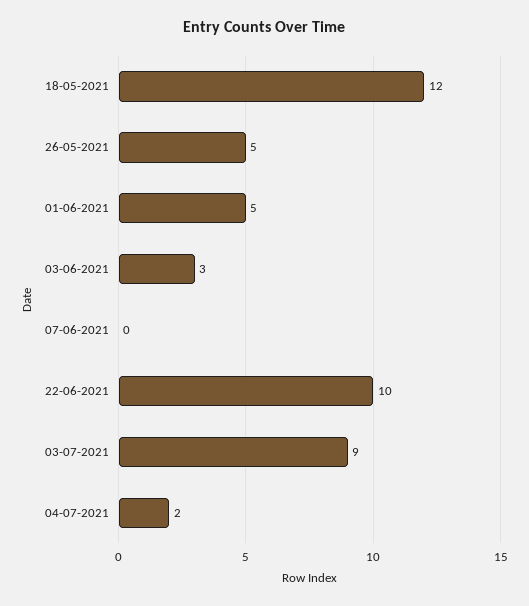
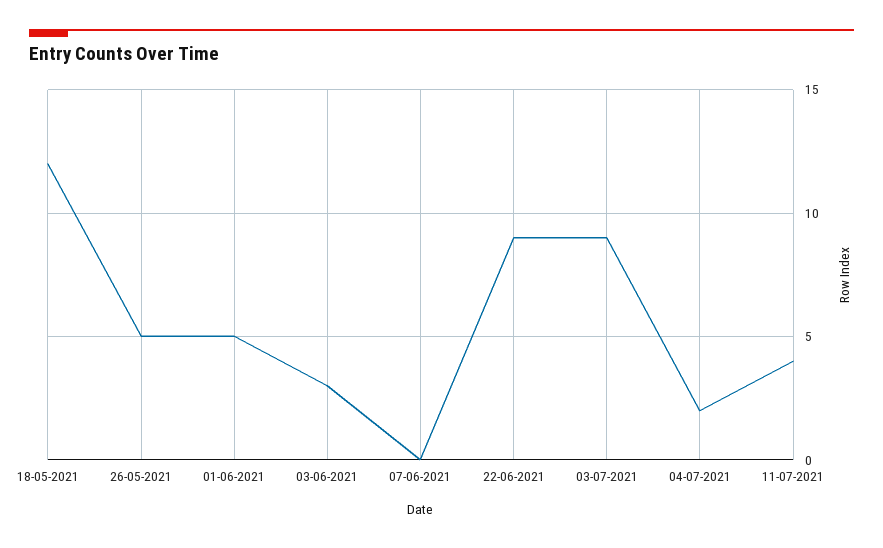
22-06-2021: 10 -> 9
11-07-2021: none -> 4

